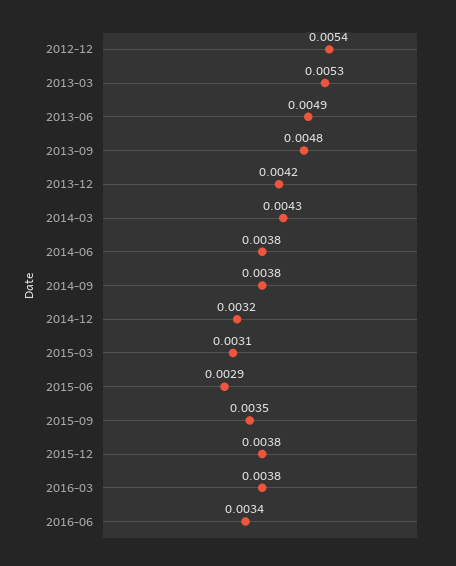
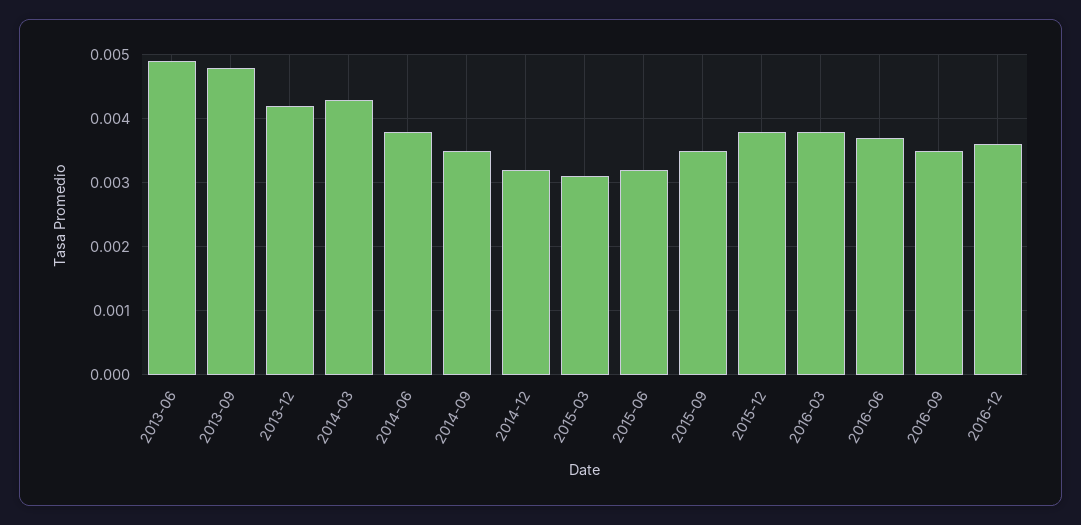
2012-12: 0.0054 -> none
2013-03: 0.0053 -> none
2014-09: 0.0038 -> 0.0035
2015-06: 0.0029 -> 0.0032
2016-06: 0.0034 -> 0.0037
2016-09: none -> 0.0035
2016-12: none -> 0.0036

